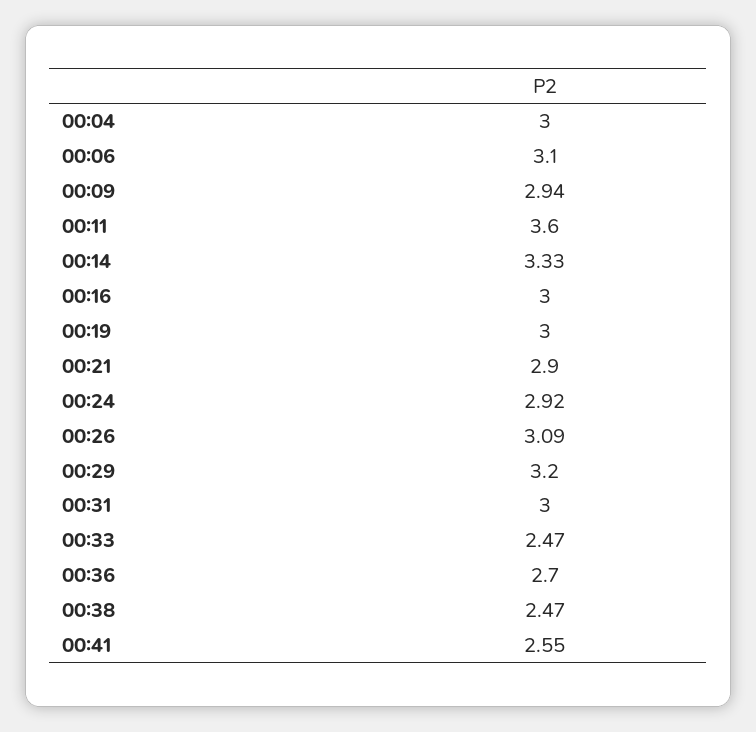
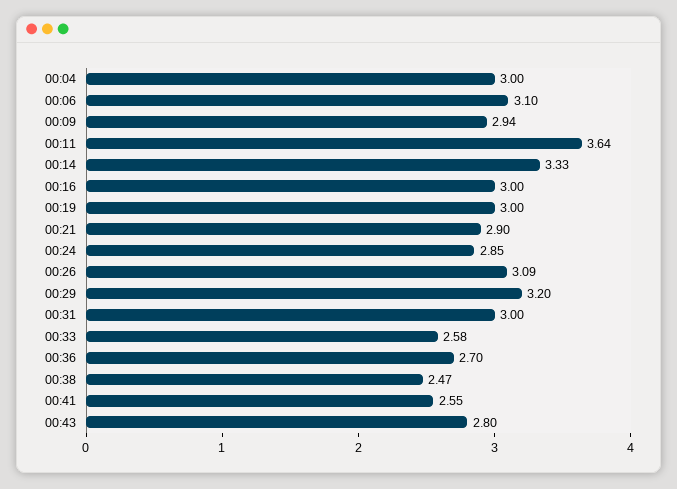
00:11: 3.6 -> 3.64
00:24: 2.92 -> 2.85
00:33: 2.47 -> 2.58
00:43: none -> 2.8

